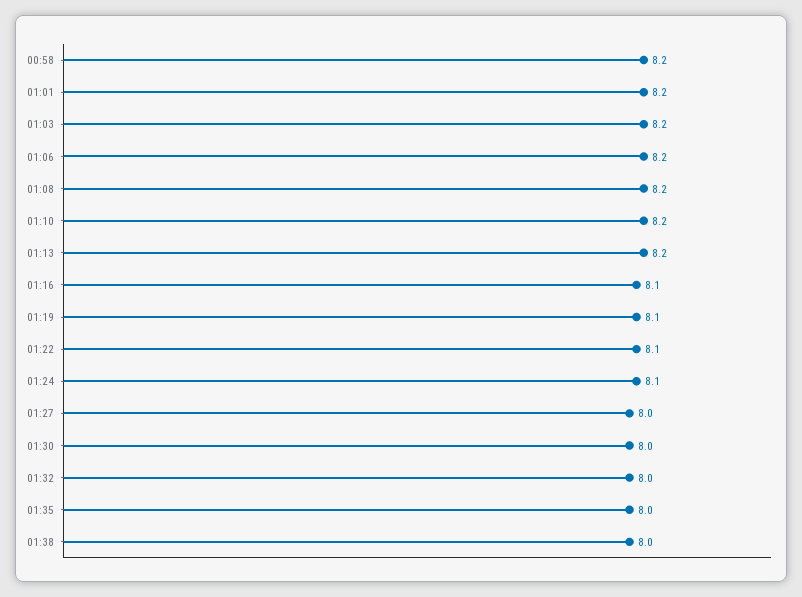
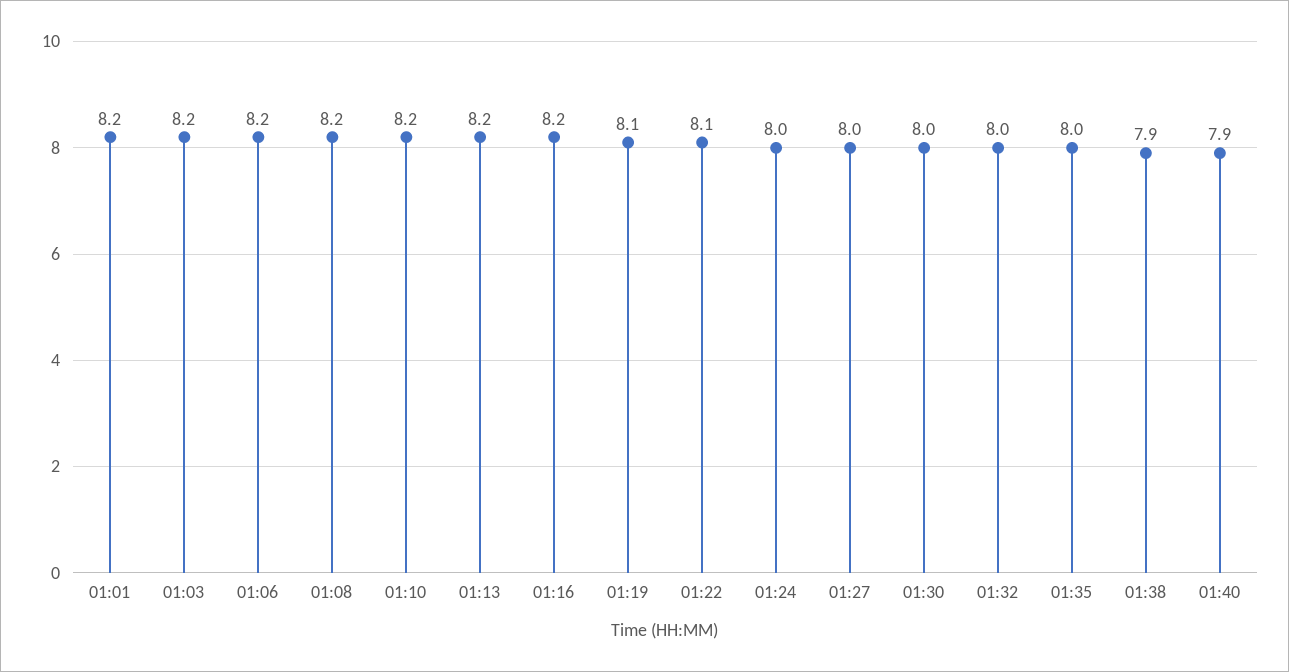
00:58: 8.2 -> none
01:16: 8.1 -> 8.2
01:24: 8.1 -> 8
01:38: 8 -> 7.9
01:40: none -> 7.9

